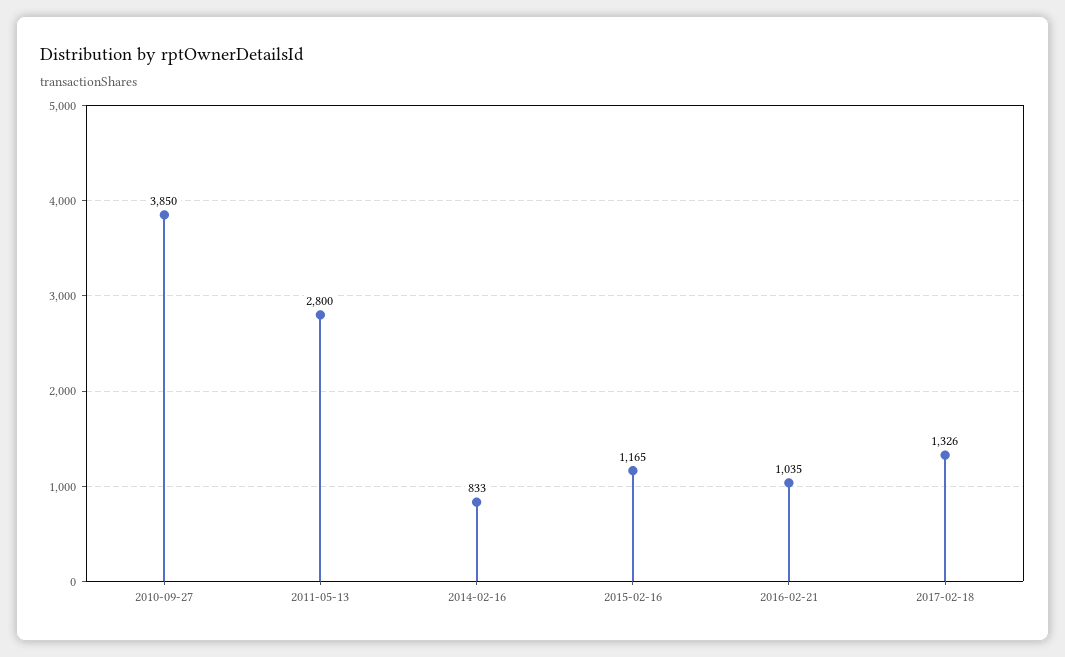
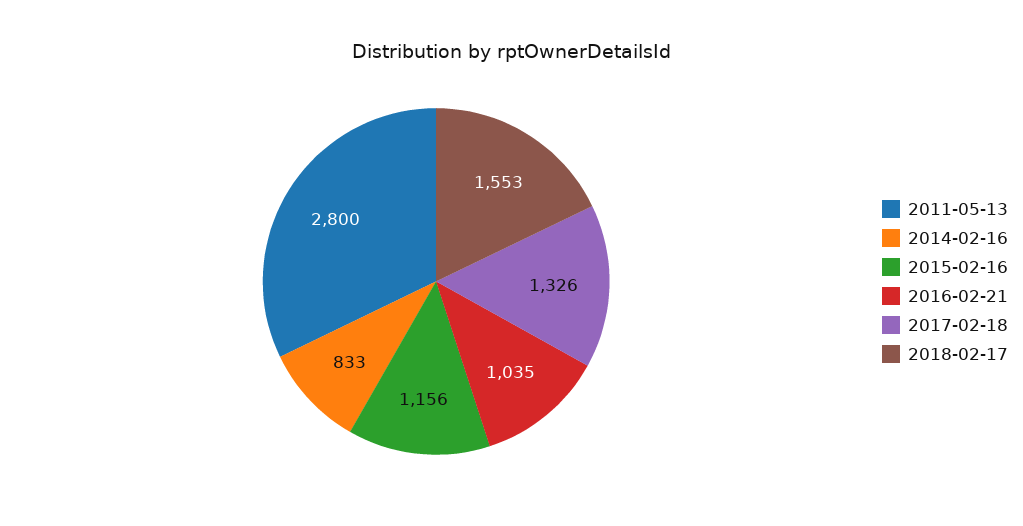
2010-09-27: 3850 -> none
2015-02-16: 1165 -> 1156
2018-02-17: none -> 1553

